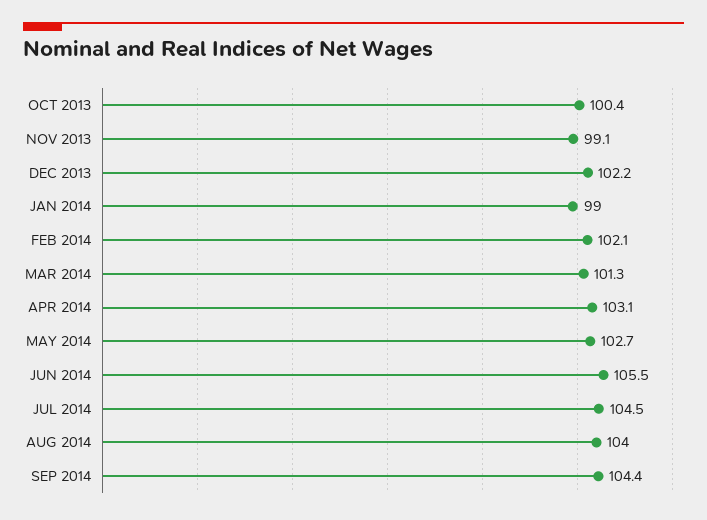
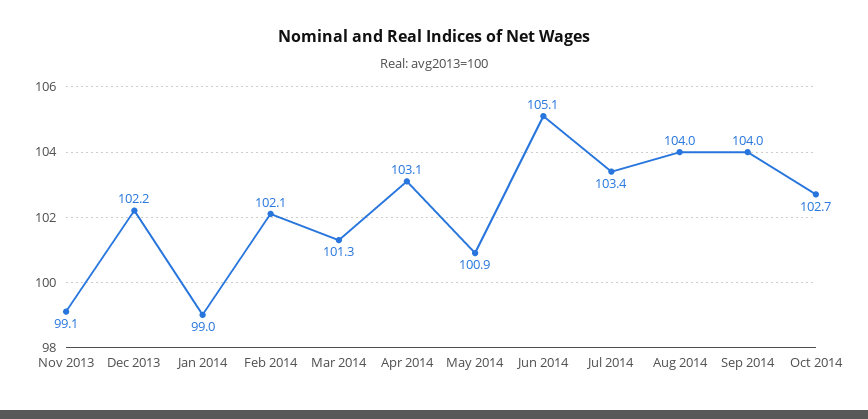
OCT 2013: 100.4 -> none
MAY 2014: 102.7 -> 100.9
JUN 2014: 105.5 -> 105.1
JUL 2014: 104.5 -> 103.4
SEP 2014: 104.4 -> 104
Oct 2014: none -> 102.7

